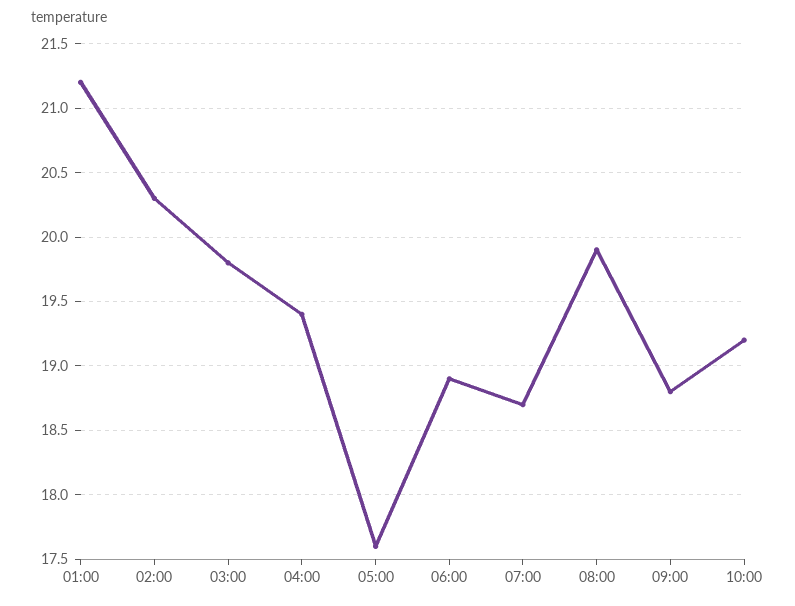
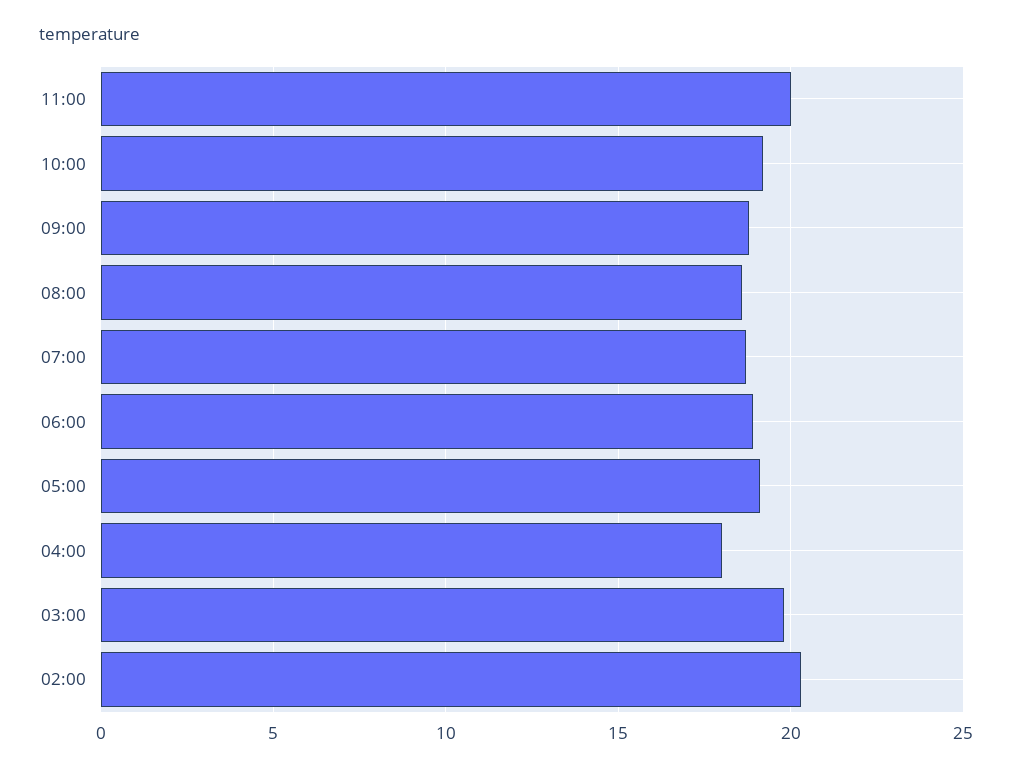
01:00: 21.2 -> none
04:00: 19.4 -> 18
05:00: 17.6 -> 19
08:00: 19.9 -> 18.5
11:00: none -> 20

